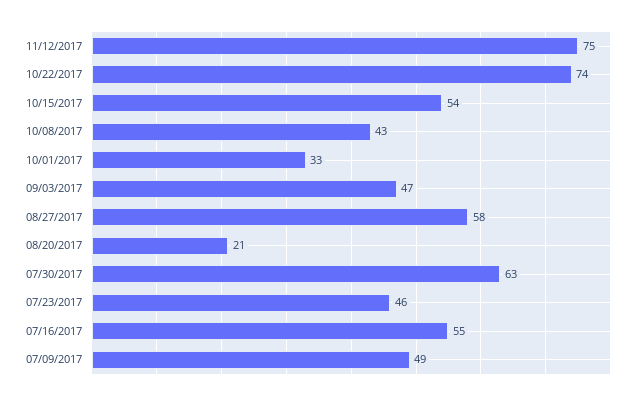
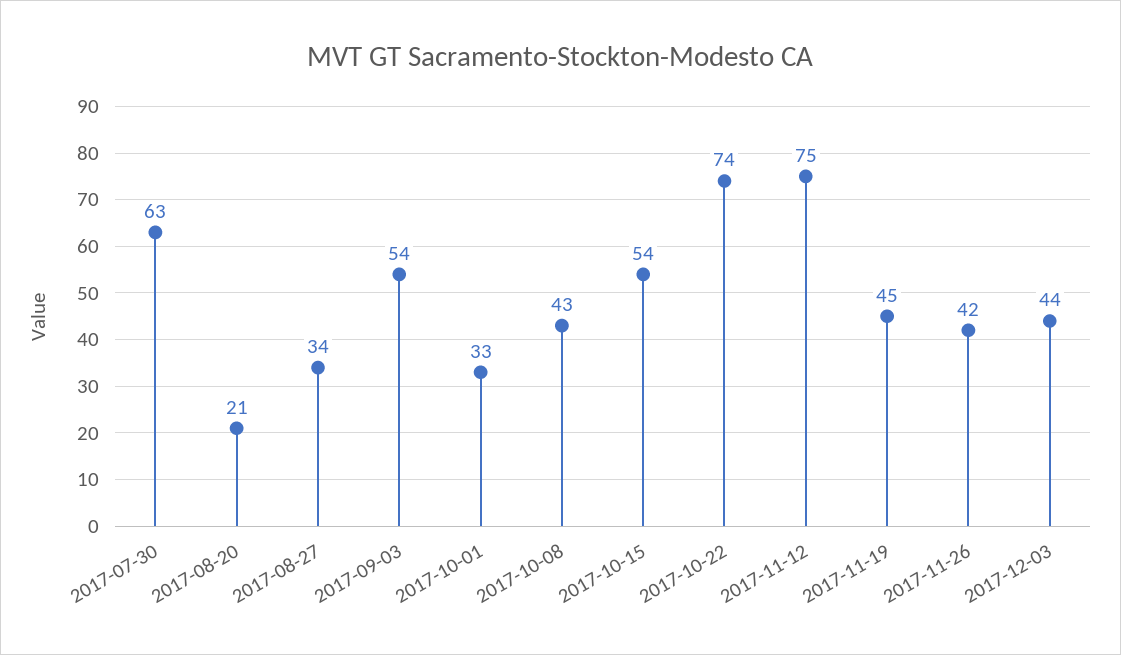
09/03/2017: 47 -> 54
08/27/2017: 58 -> 34
07/23/2017: 46 -> none
07/16/2017: 55 -> none
07/09/2017: 49 -> none
2017-11-19: none -> 45
2017-11-26: none -> 42
2017-12-03: none -> 44

